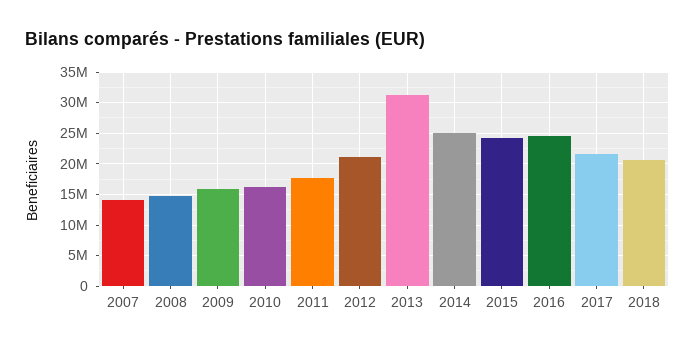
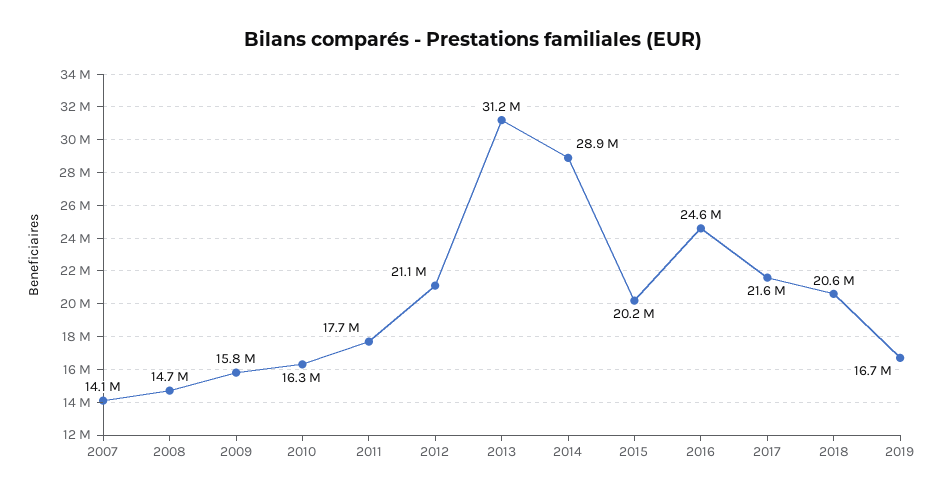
2014: 25000000 -> 28900000
2015: 24000000 -> 20200000
2019: none -> 16700000

